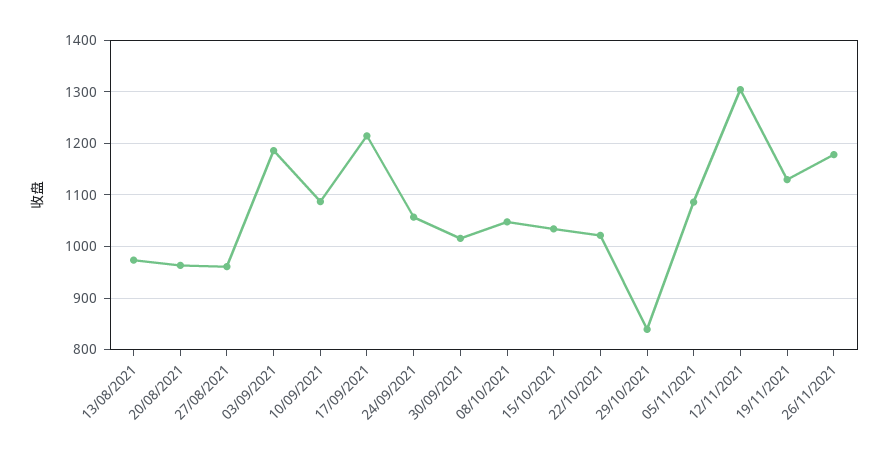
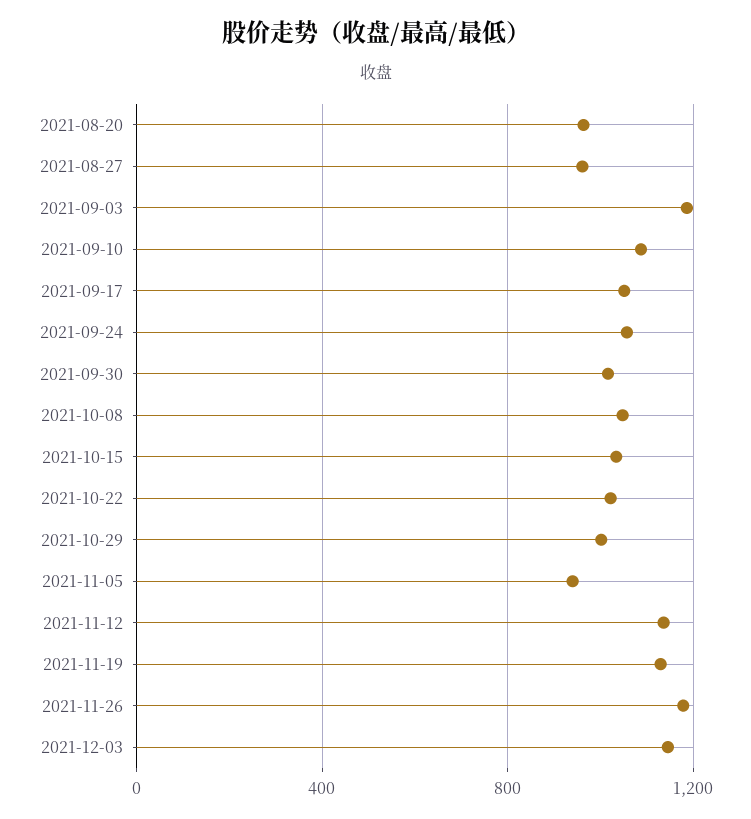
13/08/2021: 980 -> none
17/09/2021: 1220 -> 1050
29/10/2021: 840 -> 1000
05/11/2021: 1080 -> 950
12/11/2021: 1300 -> 1150
2021-12-03: none -> 1150

